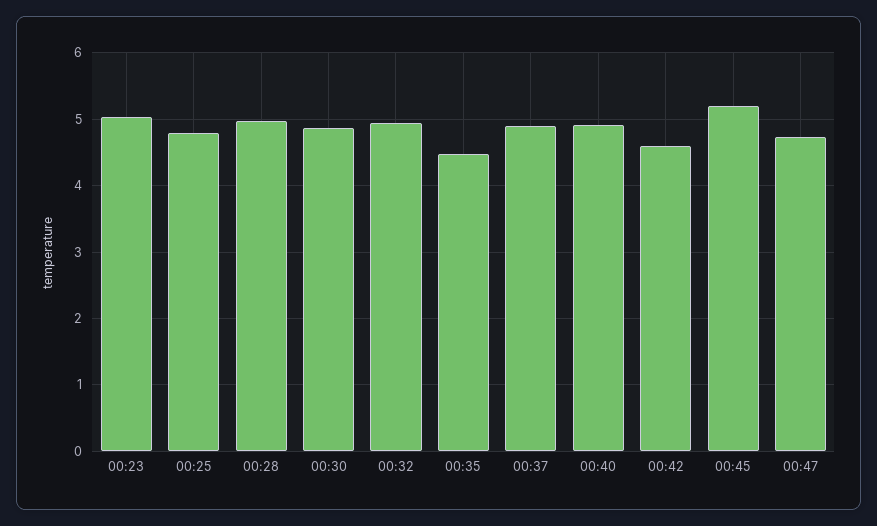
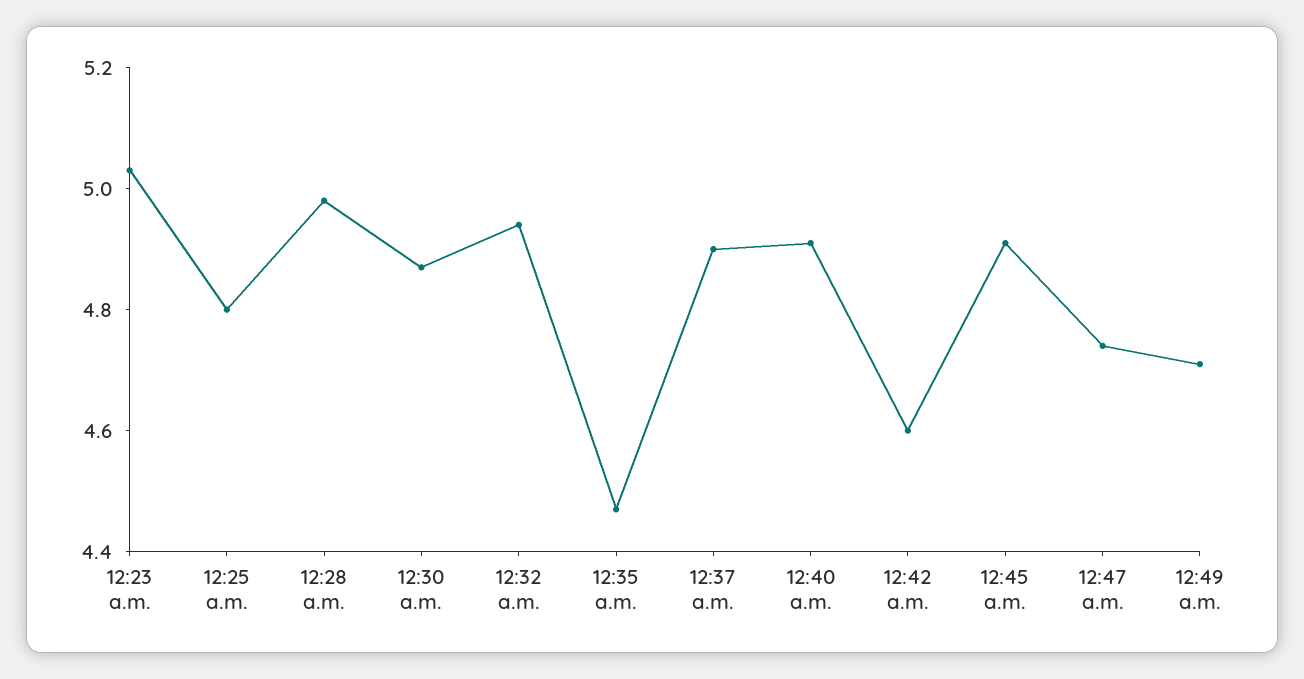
00:45: 5.2 -> 4.9
12:49 a.m.: none -> 4.7

